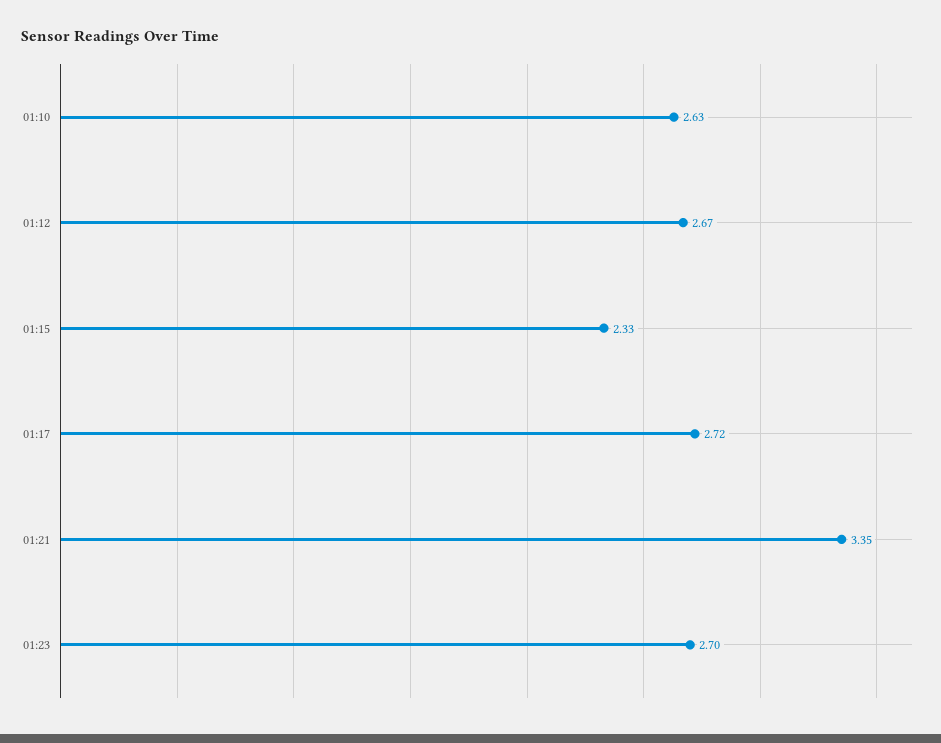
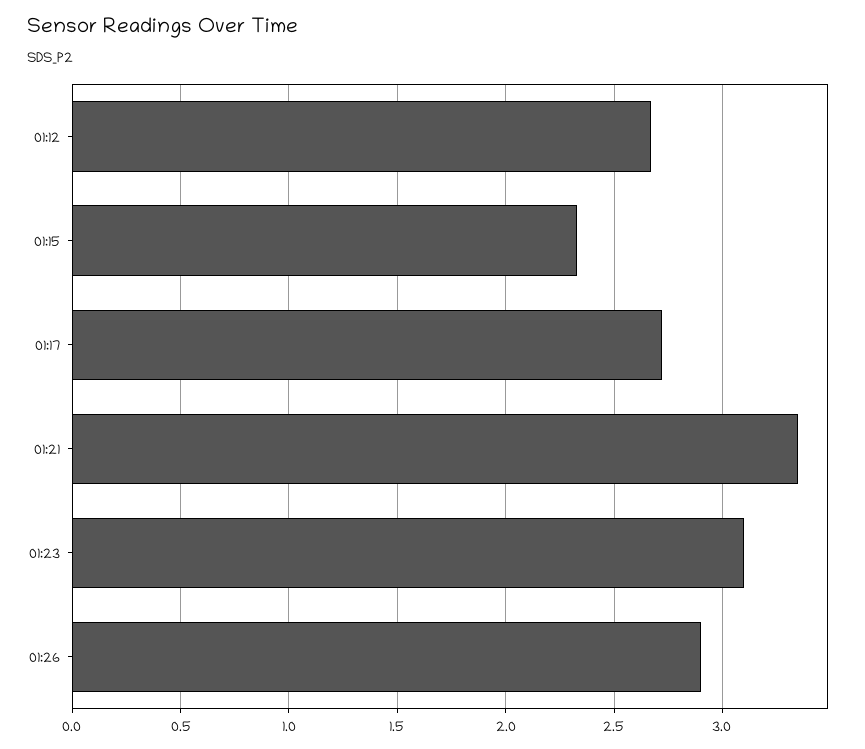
01:10: 2.63 -> none
01:23: 2.7 -> 3.1
01:26: none -> 2.9

